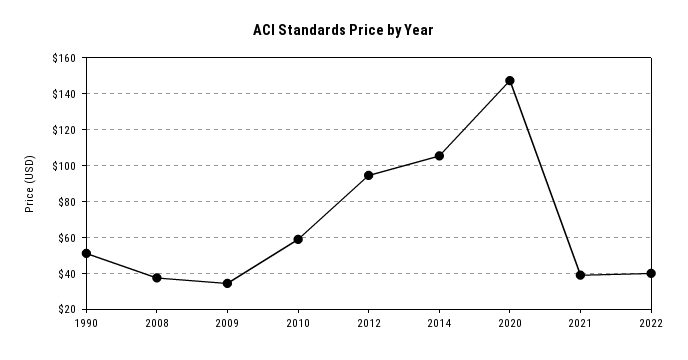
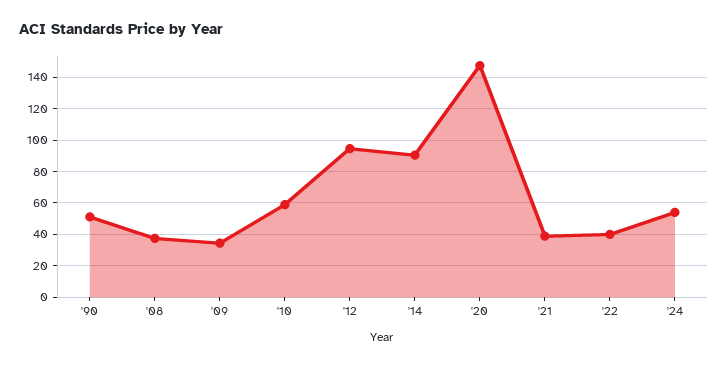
2014: 105 -> 90
'24: none -> 55

